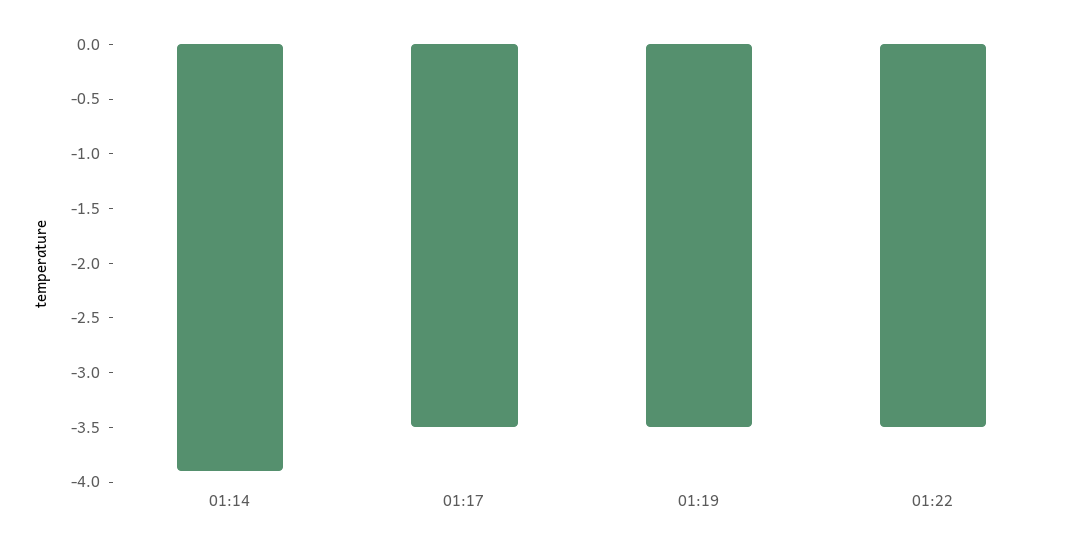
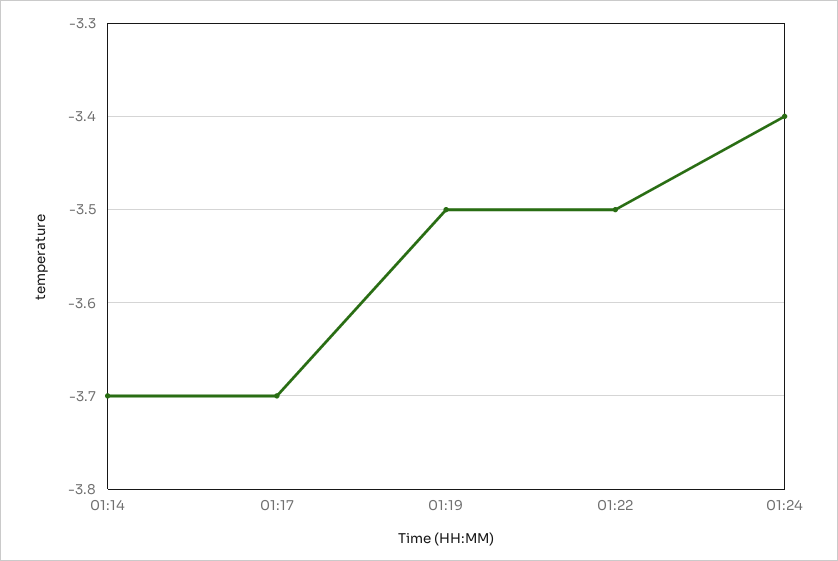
01:14: -3.9 -> -3.7
01:17: -3.5 -> -3.7
01:24: none -> -3.4

